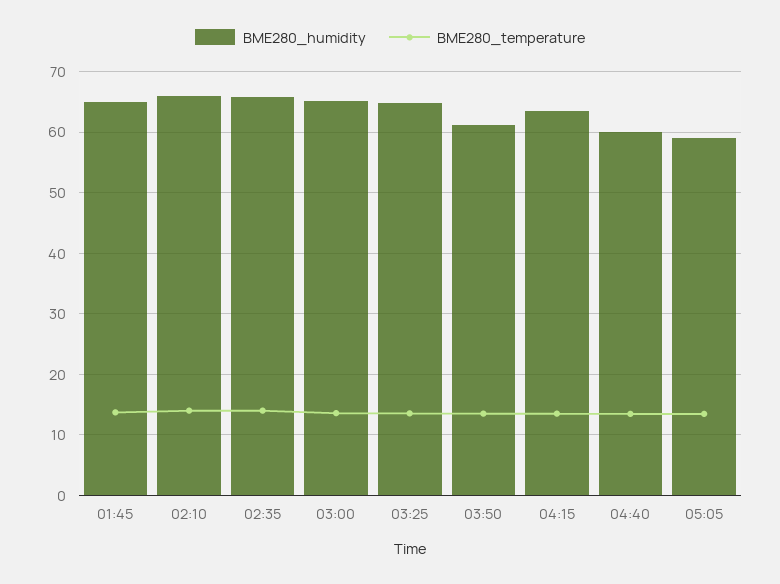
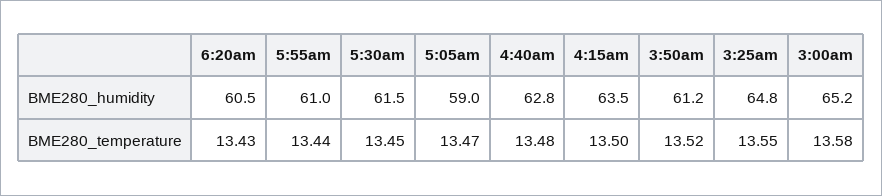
BME280_humidity, 01:45: 65 -> none
BME280_temperature, 01:45: 14 -> none
BME280_humidity, 02:10: 66 -> none
BME280_temperature, 02:10: 14 -> none
BME280_humidity, 02:35: 66 -> none
BME280_temperature, 02:35: 14 -> none
BME280_humidity, 04:40: 60 -> 62.8
BME280_humidity, 6:20am: none -> 60.5
BME280_humidity, 5:55am: none -> 61
BME280_humidity, 5:30am: none -> 61.5
BME280_temperature, 6:20am: none -> 13.43
BME280_temperature, 5:55am: none -> 13.44
BME280_temperature, 5:30am: none -> 13.45

